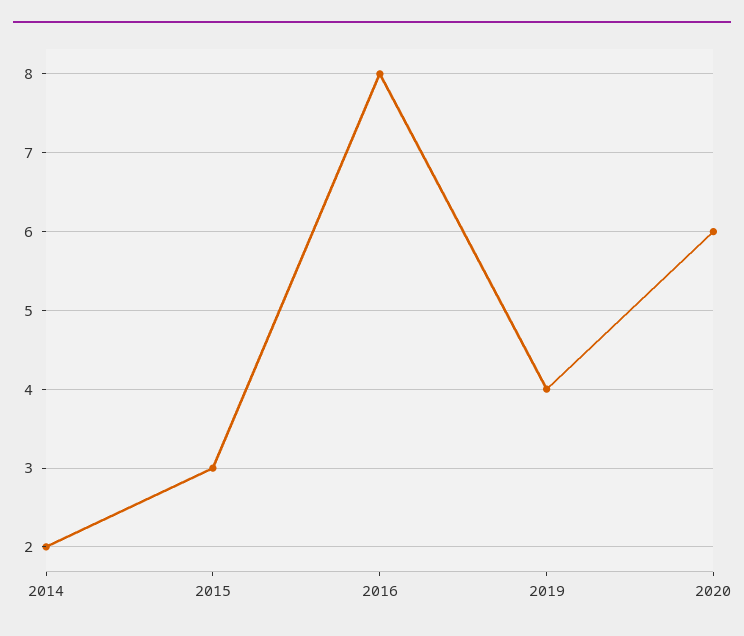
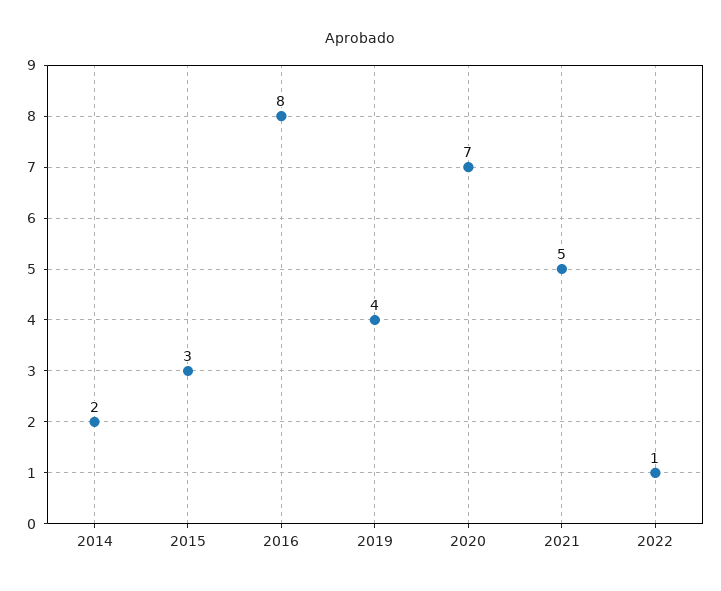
2020: 6 -> 7
2021: none -> 5
2022: none -> 1

